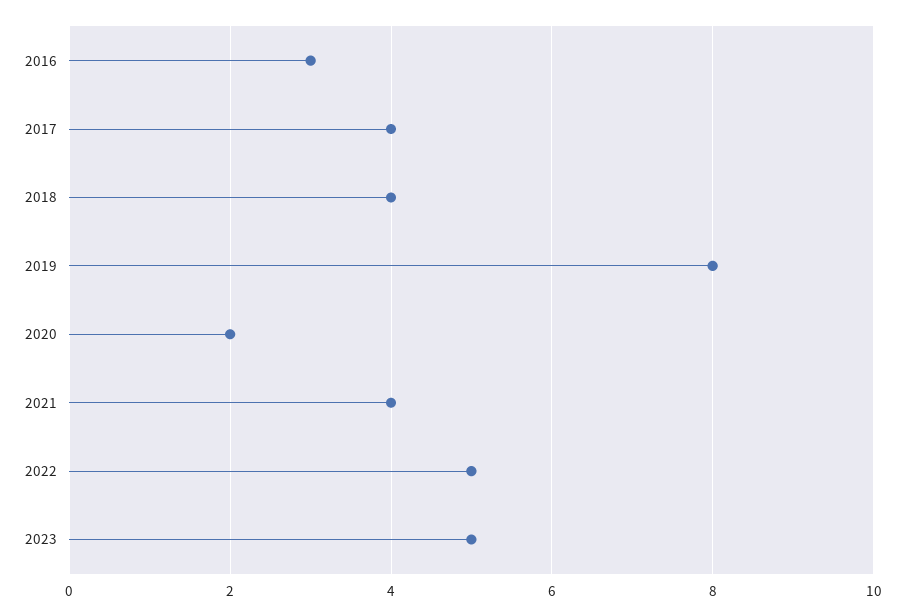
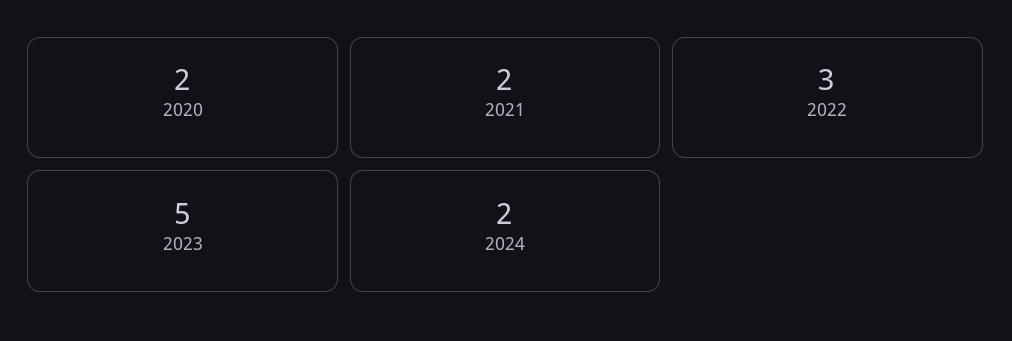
2016: 3 -> none
2017: 4 -> none
2018: 4 -> none
2019: 8 -> none
2021: 4 -> 2
2022: 5 -> 3
2024: none -> 2

